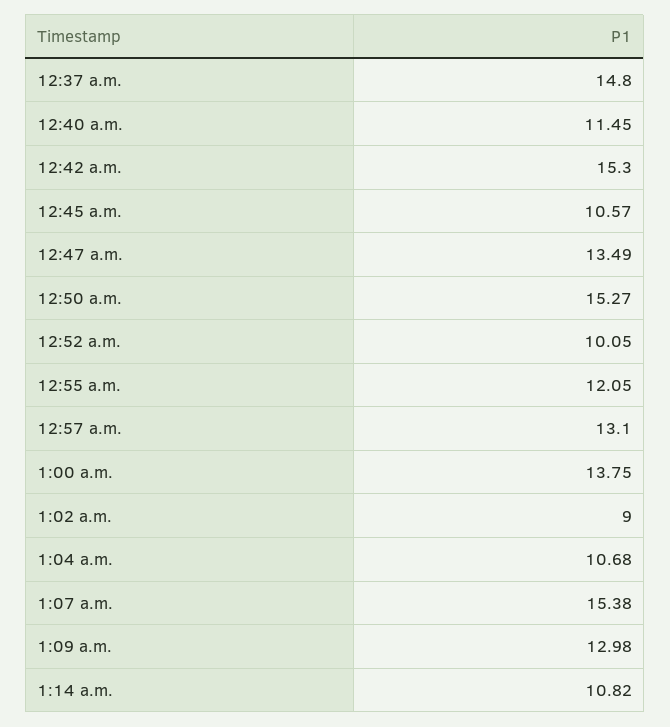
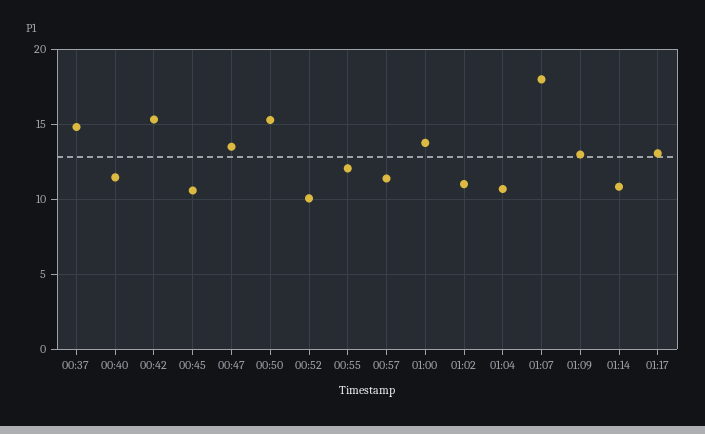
12:57 a.m.: 13.1 -> 11.5
1:02 a.m.: 9 -> 11
1:07 a.m.: 15.38 -> 18
01:17: none -> 13

